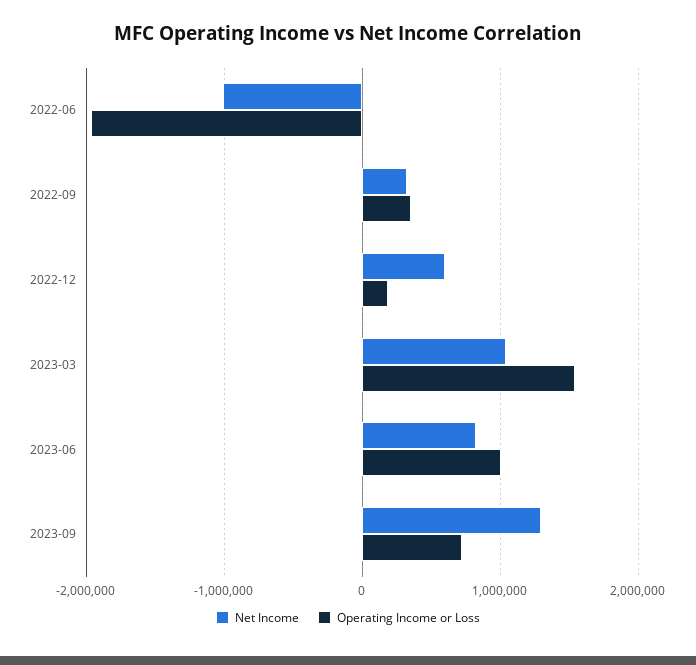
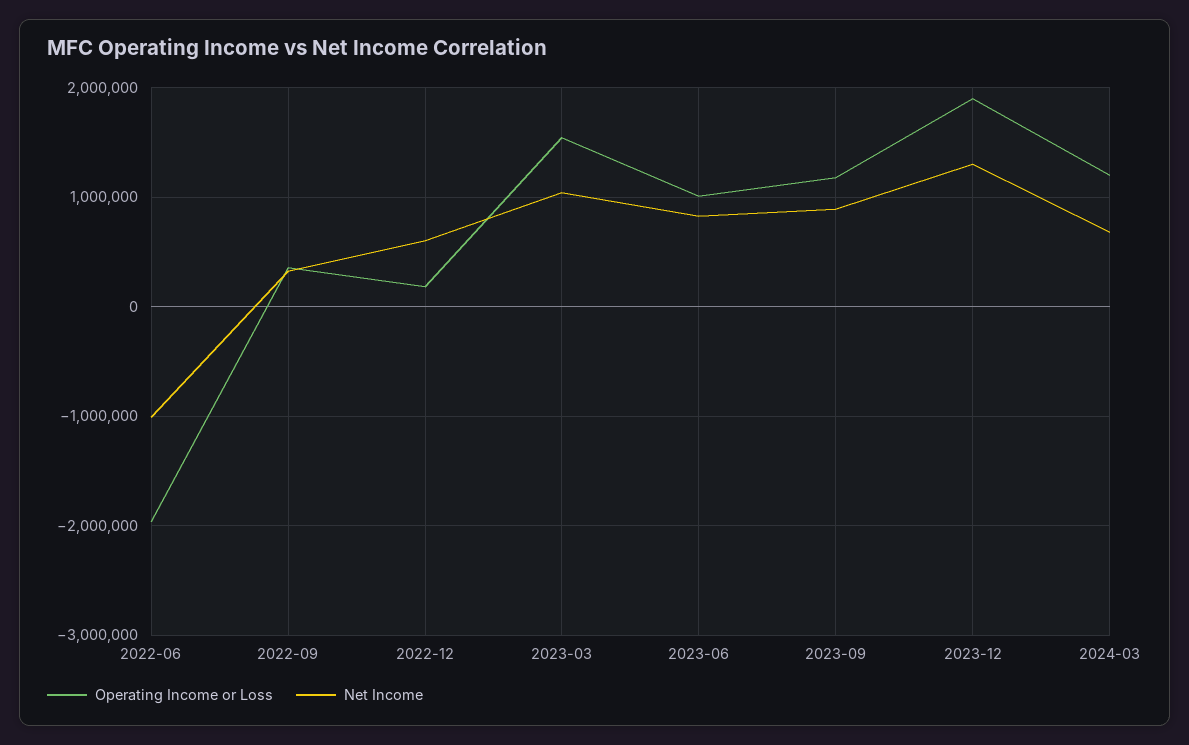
Net Income, 2023-09: 1300000 -> 900000
Operating Income or Loss, 2023-09: 700000 -> 1200000
Operating Income or Loss, 2023-12: none -> 1900000
Net Income, 2023-12: none -> 1300000
Operating Income or Loss, 2024-03: none -> 1200000
Net Income, 2024-03: none -> 700000

